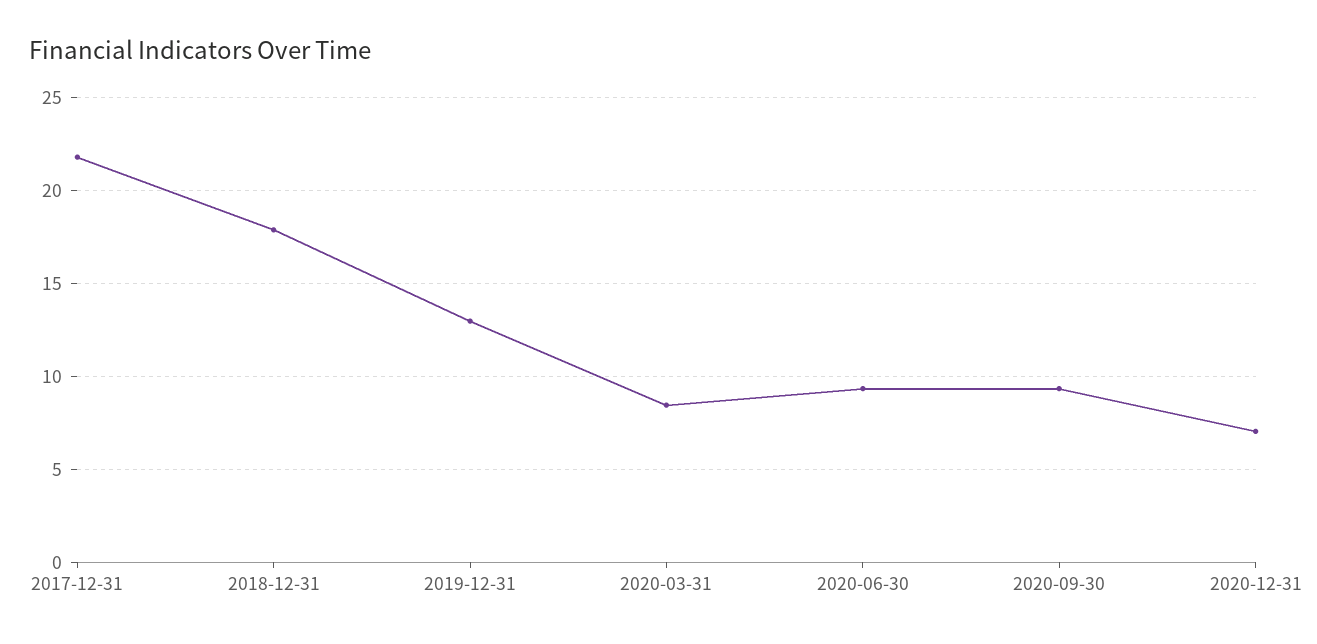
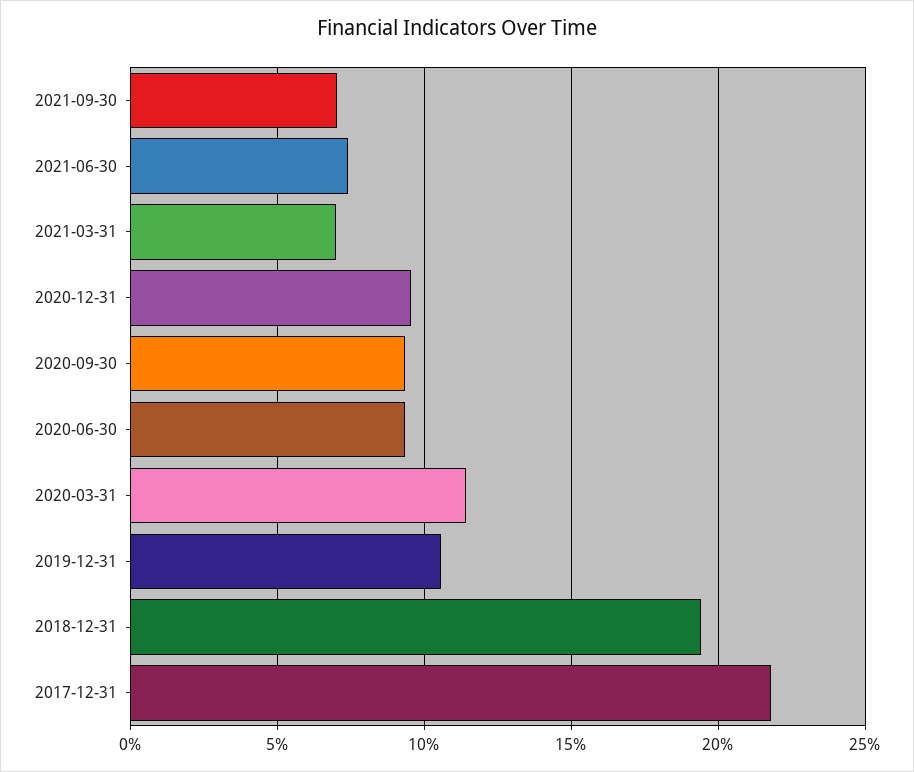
2018-12-31: 18 -> 19.5
2019-12-31: 13 -> 10.5
2020-03-31: 8.5 -> 11.5
2020-12-31: 7 -> 9.5
2021-09-30: none -> 7
2021-06-30: none -> 7.5
2021-03-31: none -> 7

